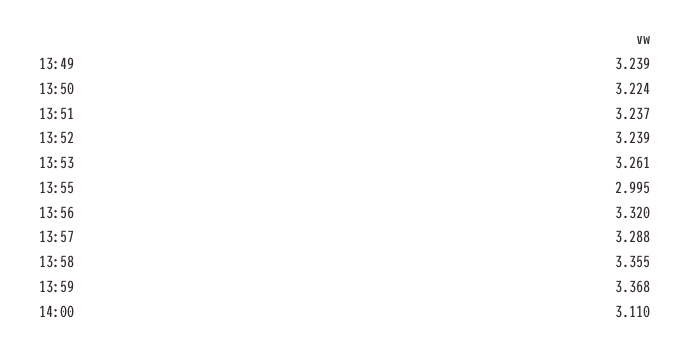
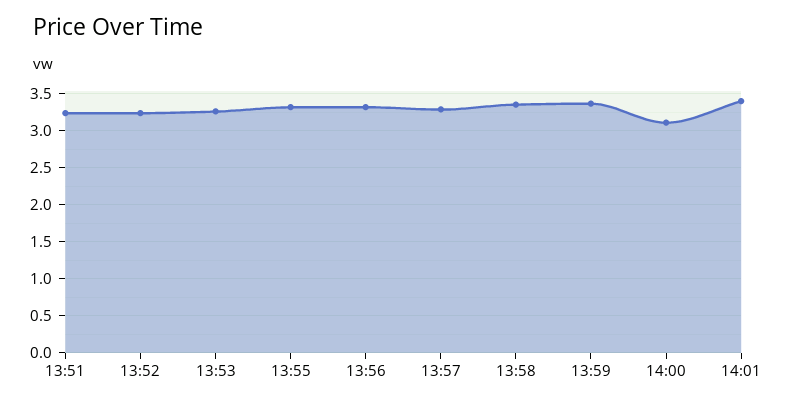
13:49: 3.239 -> none
13:50: 3.224 -> none
13:55: 2.995 -> 3.3
14:01: none -> 3.4

